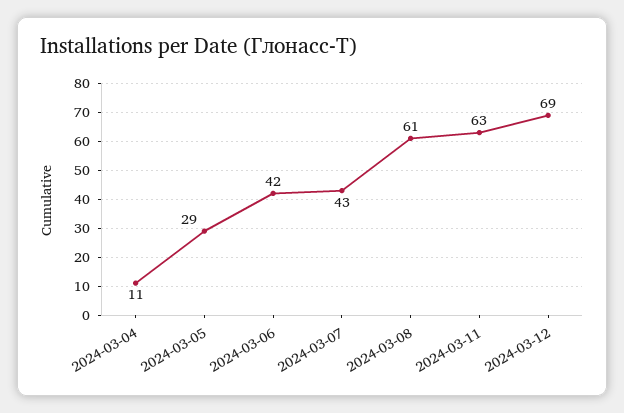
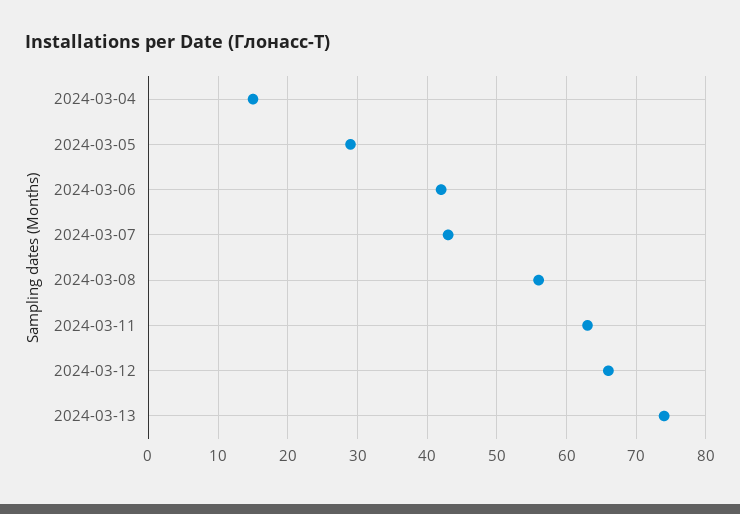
2024-03-04: 11 -> 15
2024-03-08: 61 -> 56
2024-03-12: 69 -> 66
2024-03-13: none -> 74

